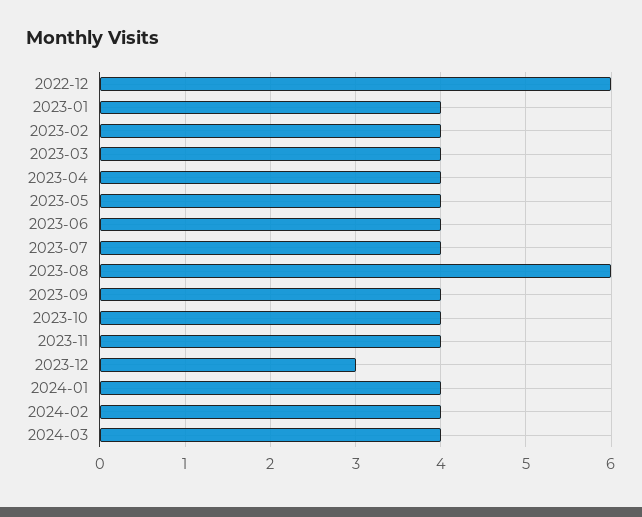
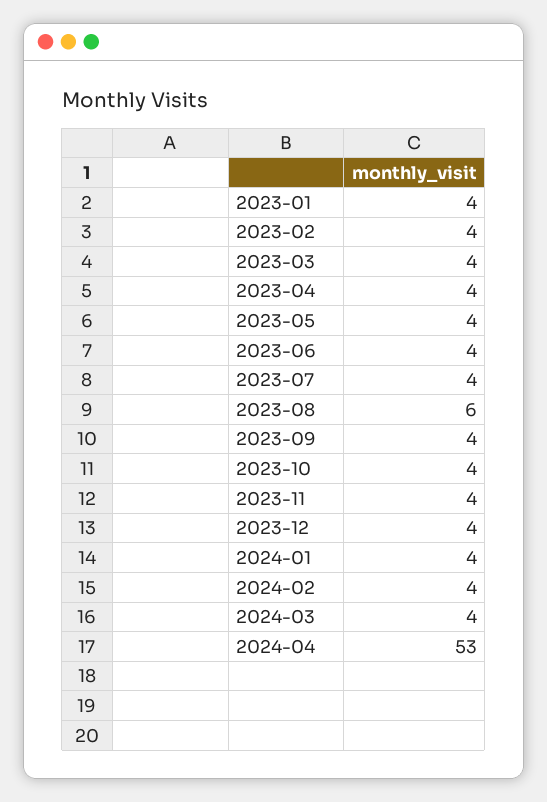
2022-12: 6 -> none
2023-12: 3 -> 4
2024-04: none -> 53

